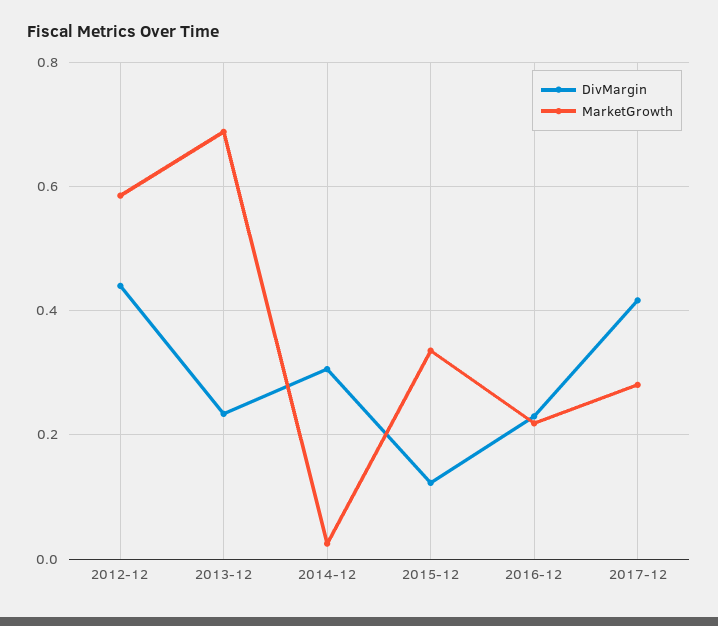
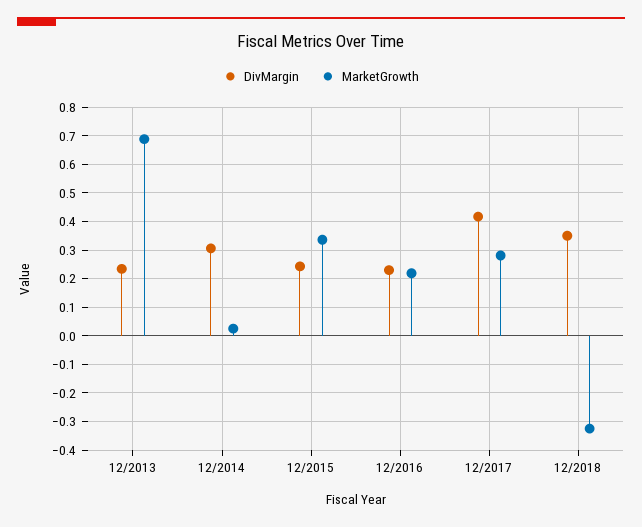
DivMargin, 2012-12: 0.44 -> none
MarketGrowth, 2012-12: 0.58 -> none
DivMargin, 2015-12: 0.12 -> 0.25
DivMargin, 12/2018: none -> 0.35
MarketGrowth, 12/2018: none -> -0.325

